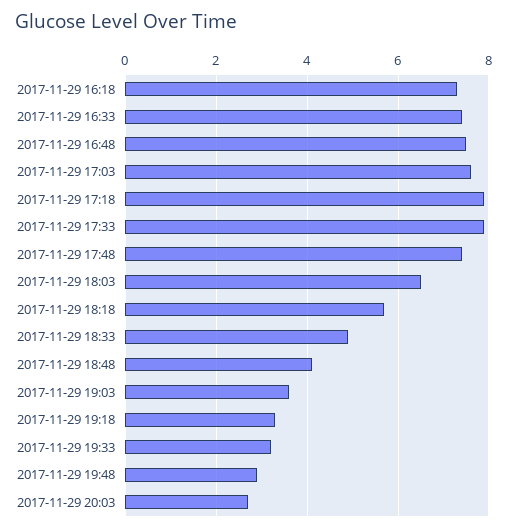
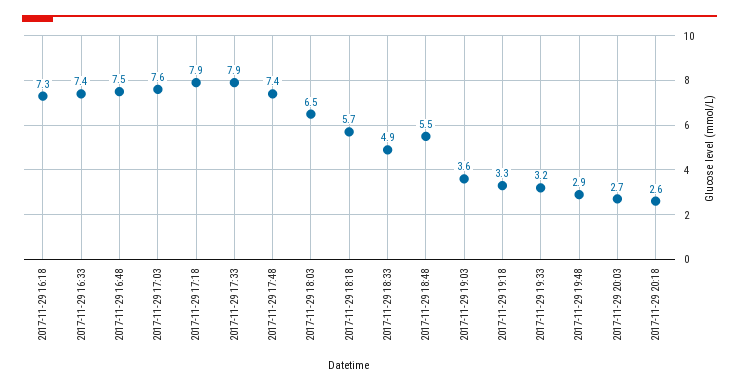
2017-11-29 18:48: 4 -> 5.5
2017-11-29 20:18: none -> 2.6

